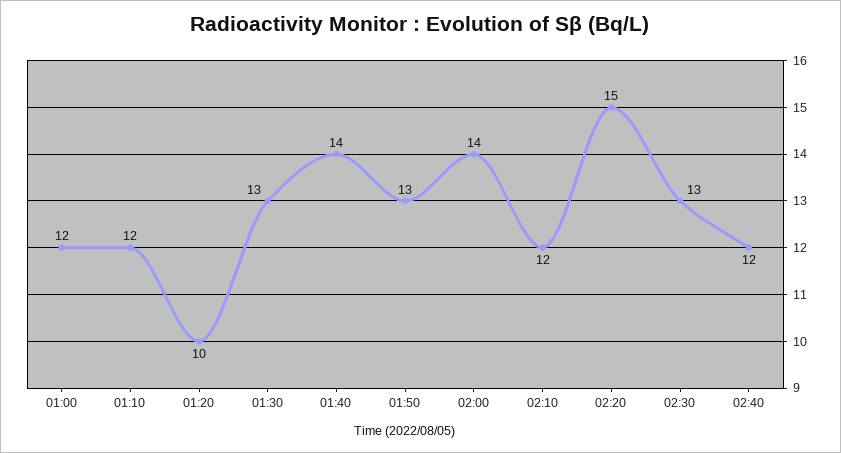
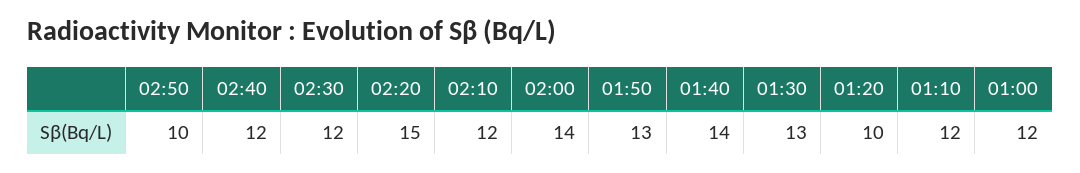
02:30: 13 -> 12
02:50: none -> 10

